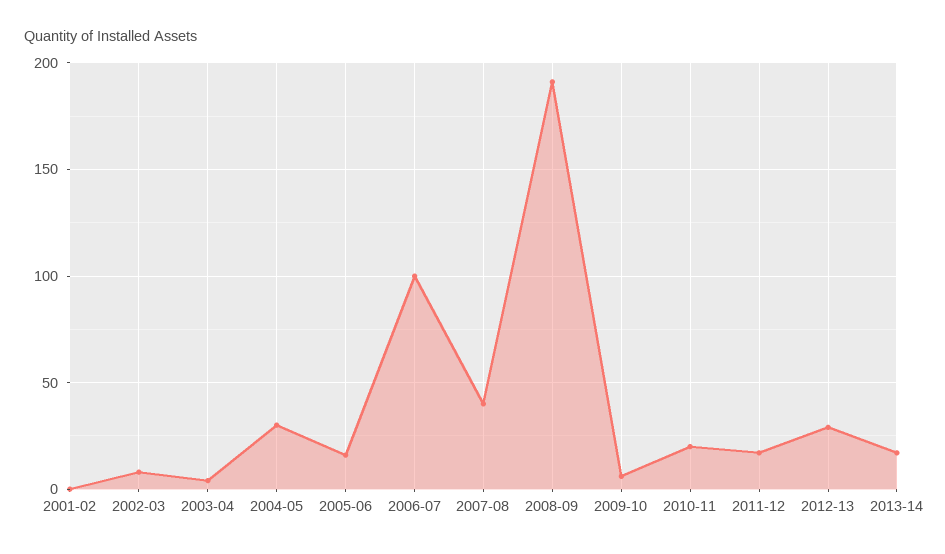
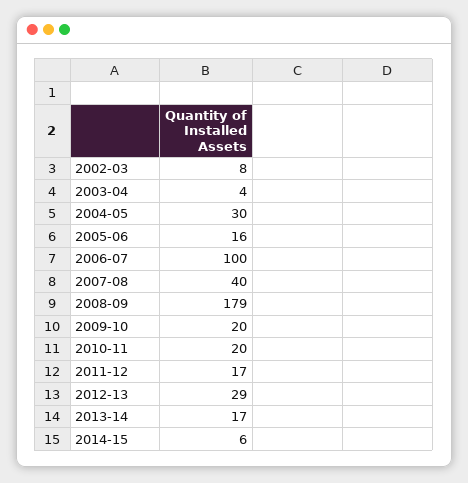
2001-02: 0 -> none
2008-09: 190 -> 179
2009-10: 5 -> 20
2014-15: none -> 6

